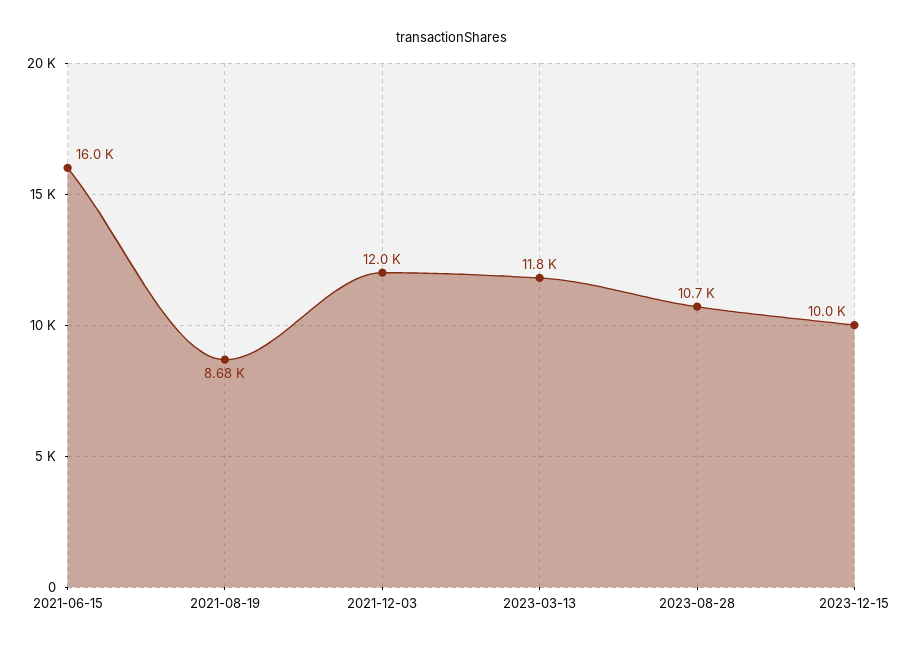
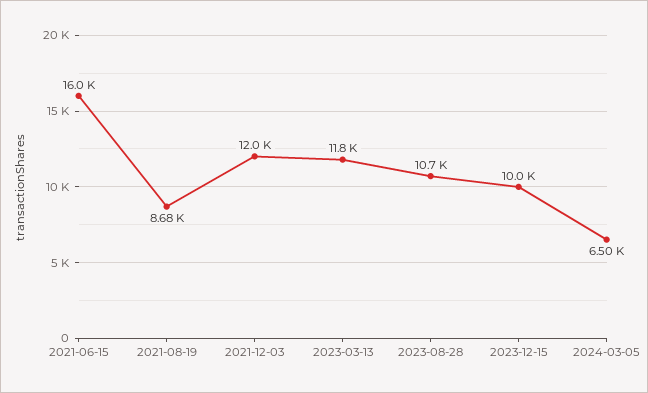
2024-03-05: none -> 6500

